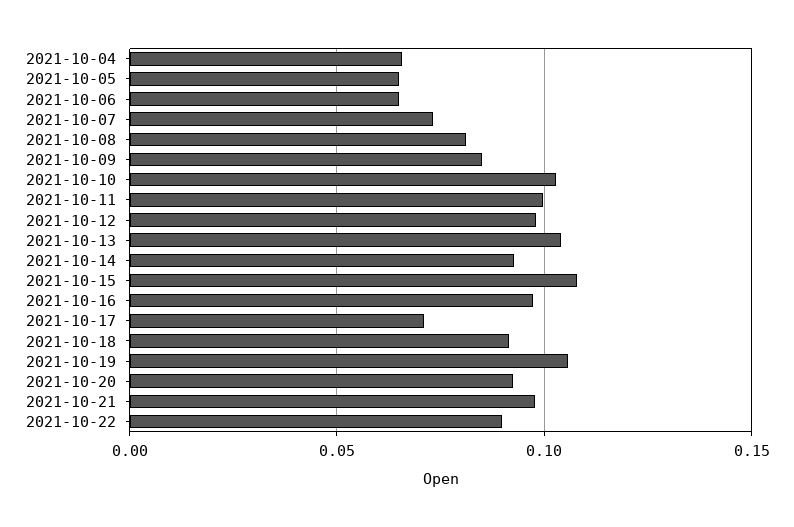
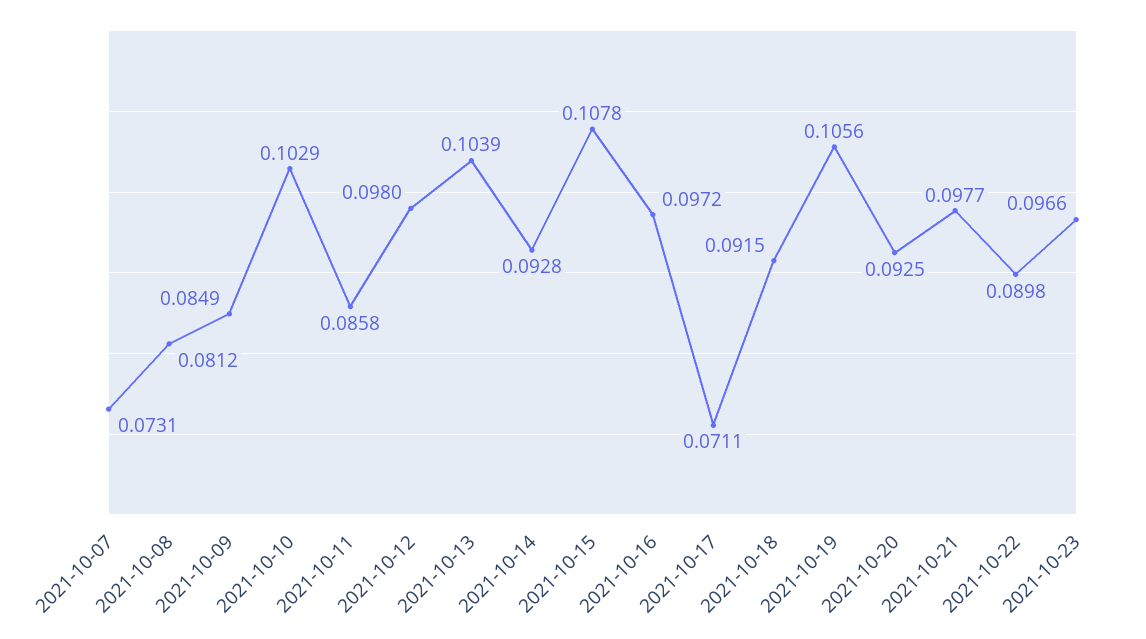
2021-10-04: 0.065 -> none
2021-10-05: 0.065 -> none
2021-10-06: 0.065 -> none
2021-10-11: 0.1 -> 0.0858
2021-10-23: none -> 0.0966

